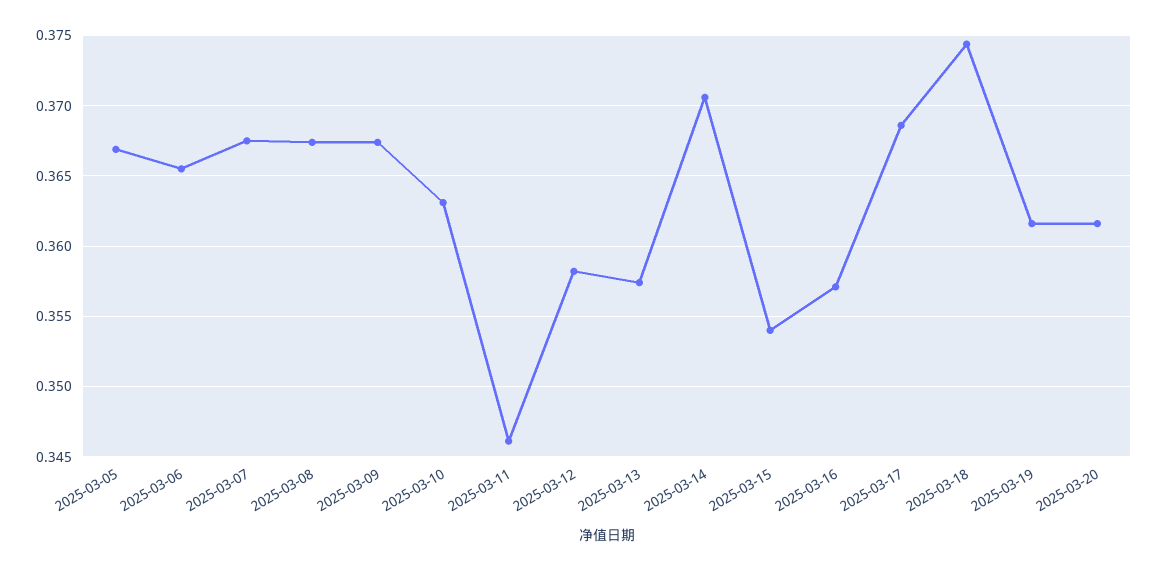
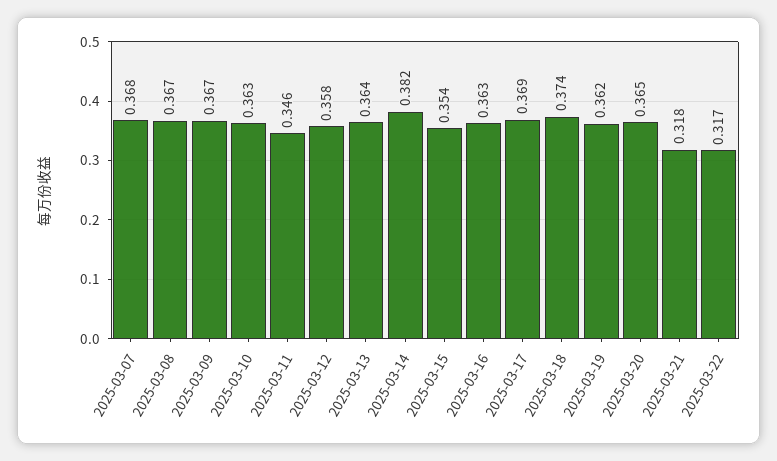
2025-03-05: 0.367 -> none
2025-03-06: 0.3655 -> none
2025-03-13: 0.3575 -> 0.364
2025-03-14: 0.3705 -> 0.382
2025-03-16: 0.357 -> 0.363
2025-03-20: 0.3615 -> 0.365
2025-03-21: none -> 0.318
2025-03-22: none -> 0.317

